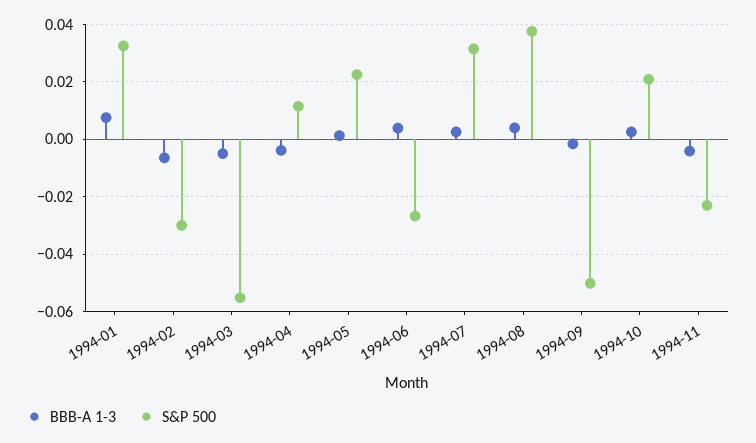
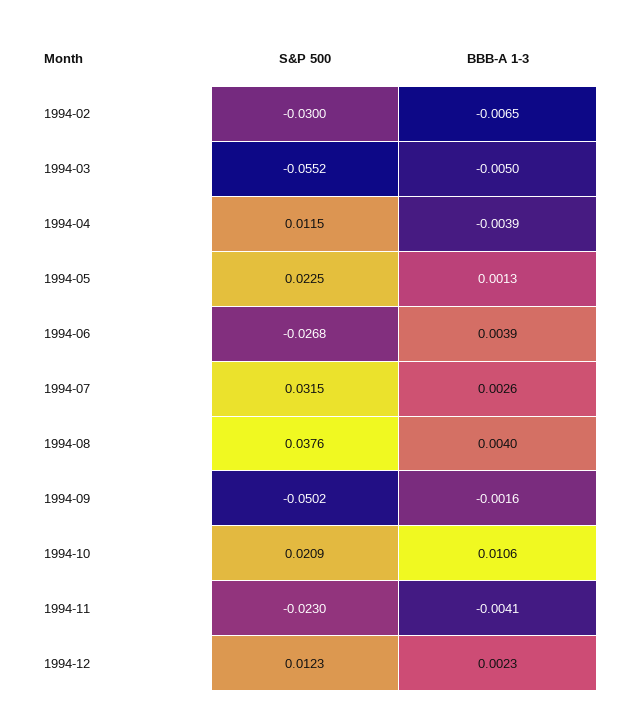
BBB-A 1-3, 1994-01: 0.0075 -> none
S&P 500, 1994-01: 0.0325 -> none
BBB-A 1-3, 1994-10: 0.0025 -> 0.0106
S&P 500, 1994-12: none -> 0.0123
BBB-A 1-3, 1994-12: none -> 0.0023

